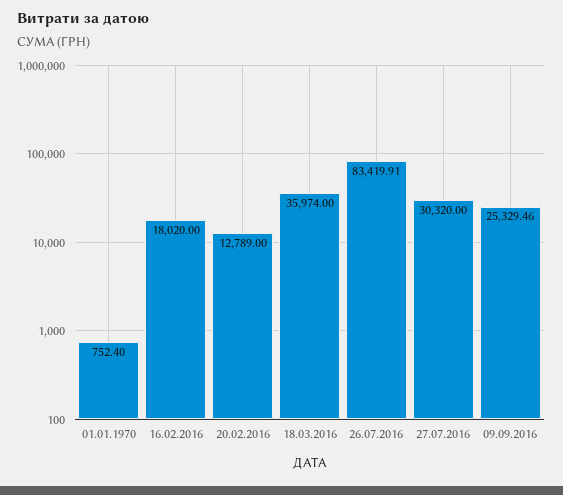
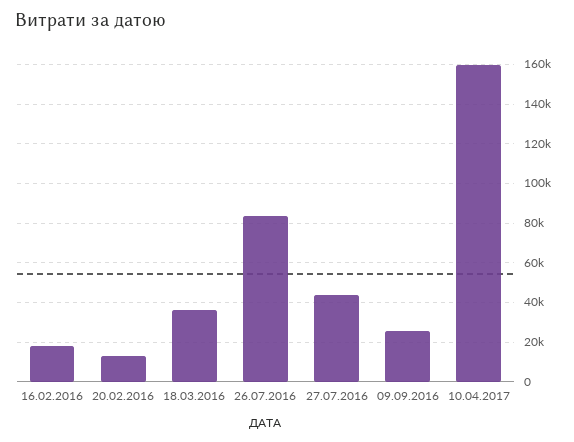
01.01.1970: 752.4 -> none
27.07.2016: 30320 -> 45000
10.04.2017: none -> 160000

